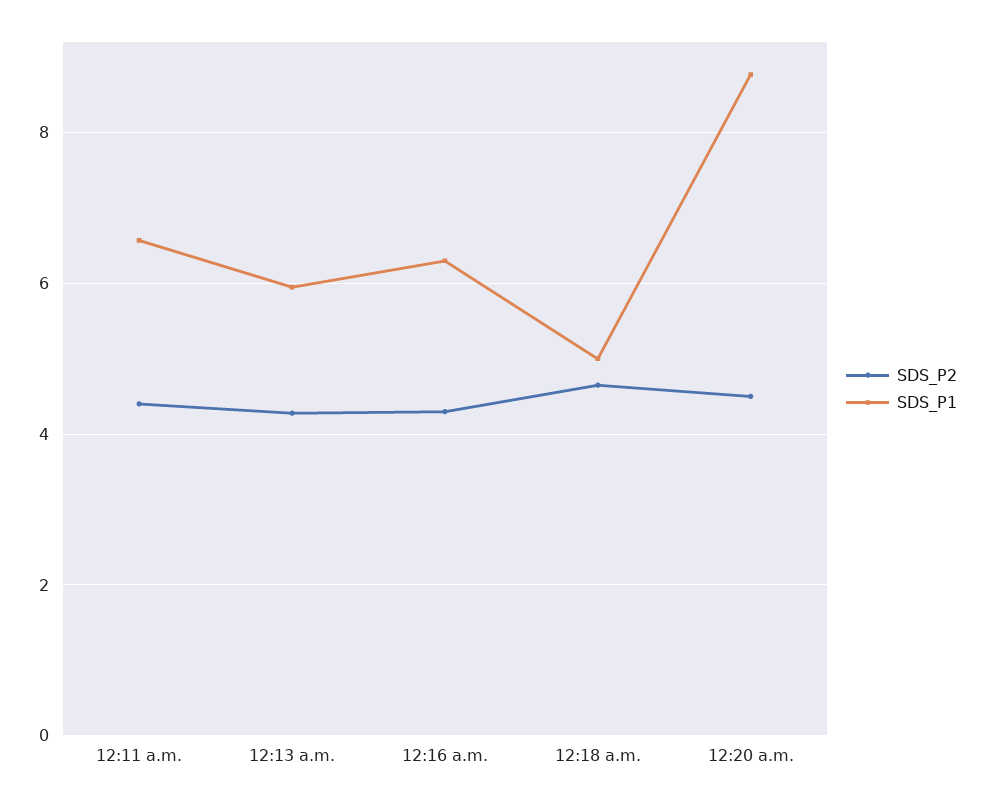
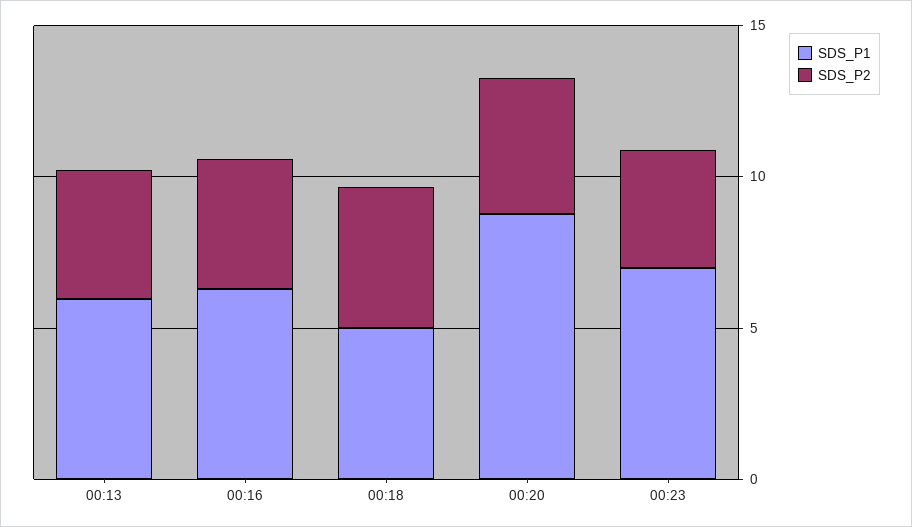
SDS_P2, 12:11 a.m.: 4.4 -> none
SDS_P1, 12:11 a.m.: 6.6 -> none
SDS_P1, 00:23: none -> 7
SDS_P2, 00:23: none -> 4

